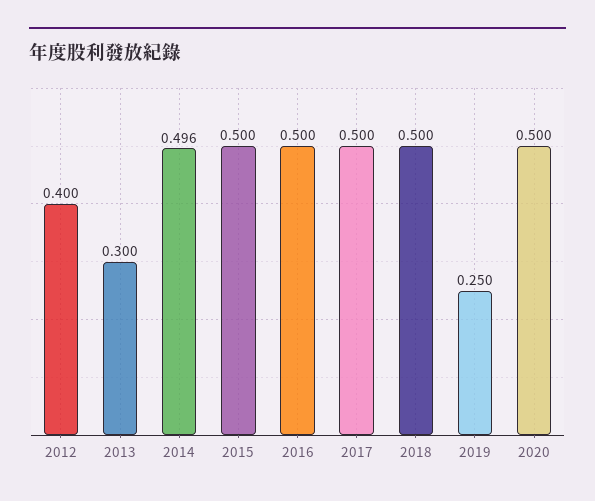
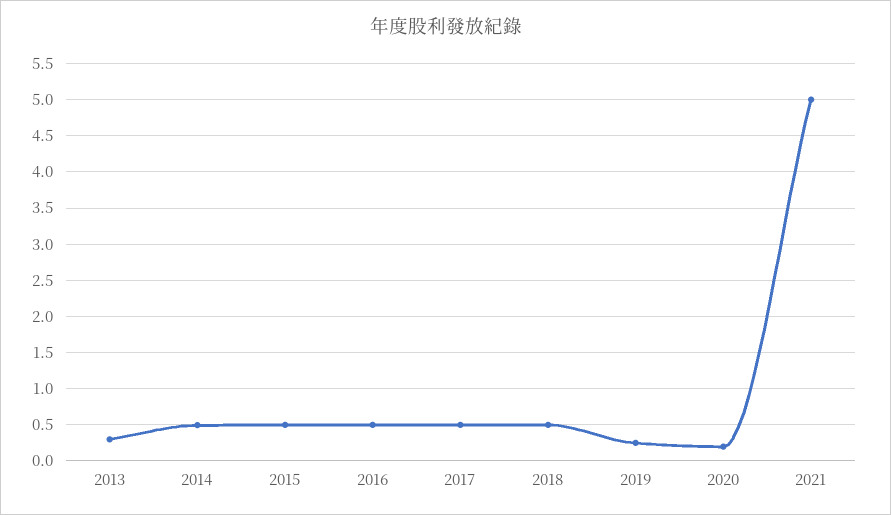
2012: 0.4 -> none
2020: 0.5 -> 0.2
2021: none -> 5

